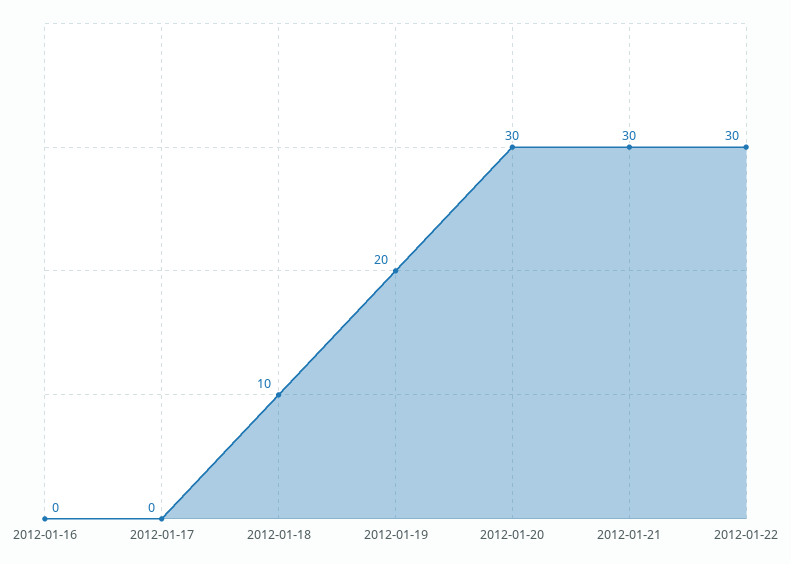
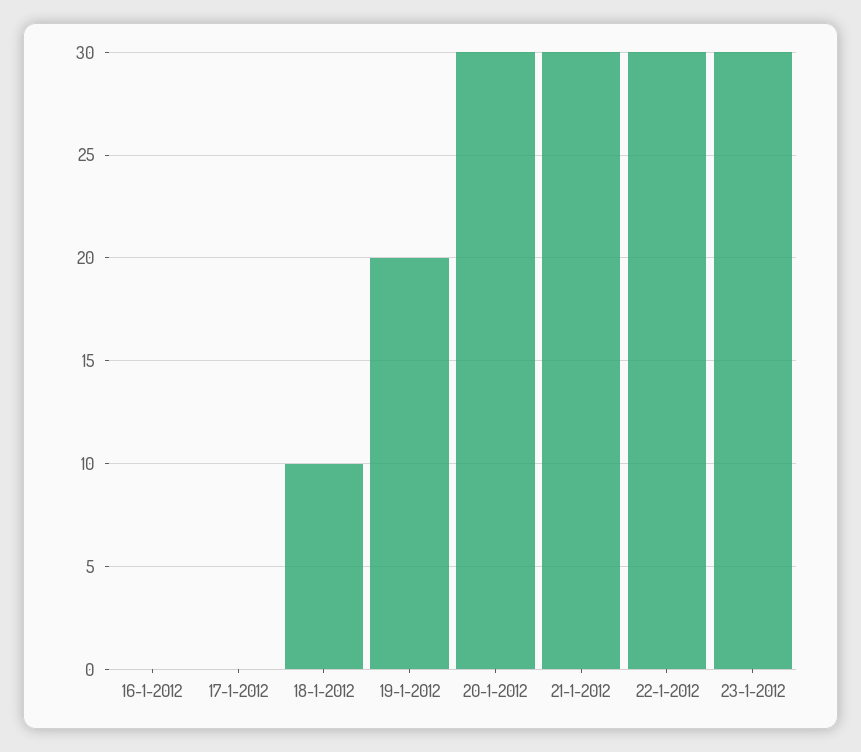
23-1-2012: none -> 30

